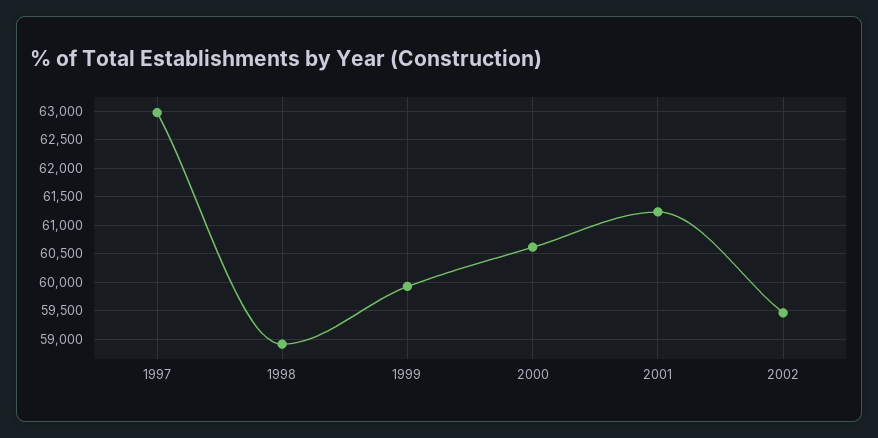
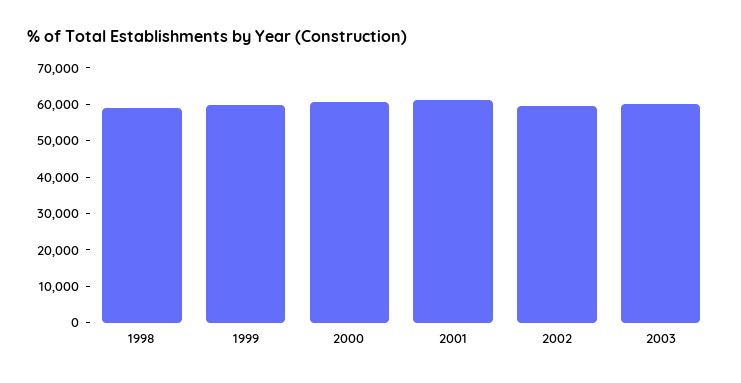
1997: 63000 -> none
2003: none -> 60000

